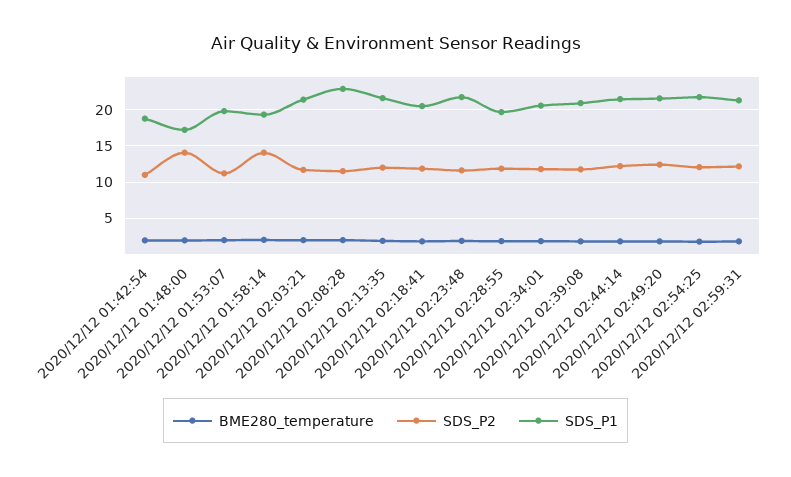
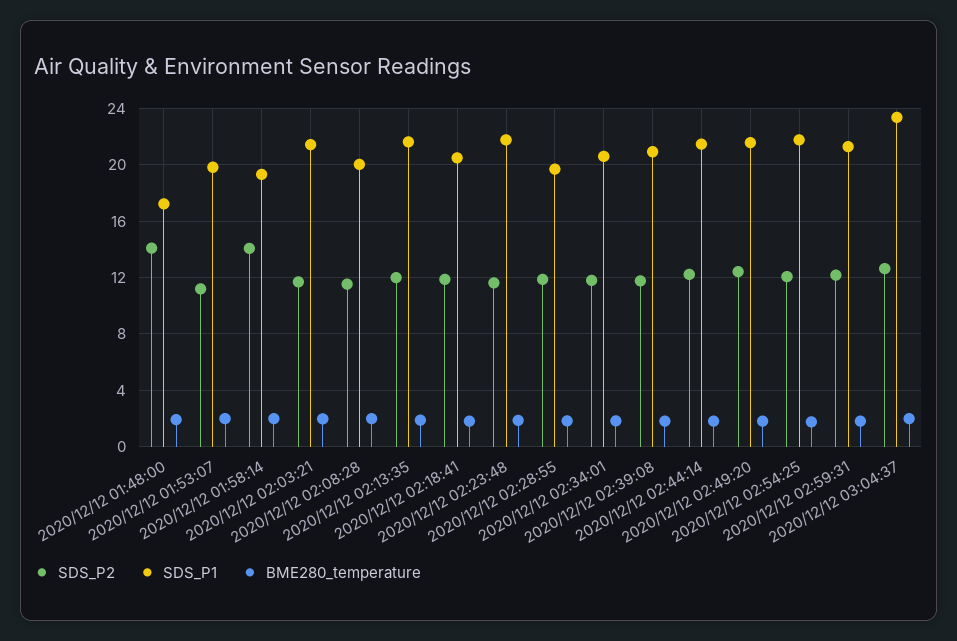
BME280_temperature, 2020/12/12 01:42:54: 2 -> none
SDS_P2, 2020/12/12 01:42:54: 11 -> none
SDS_P1, 2020/12/12 01:42:54: 19 -> none
SDS_P1, 2020/12/12 02:08:28: 23 -> 20
SDS_P2, 2020/12/12 03:04:37: none -> 12.5
SDS_P1, 2020/12/12 03:04:37: none -> 23.5
BME280_temperature, 2020/12/12 03:04:37: none -> 2

